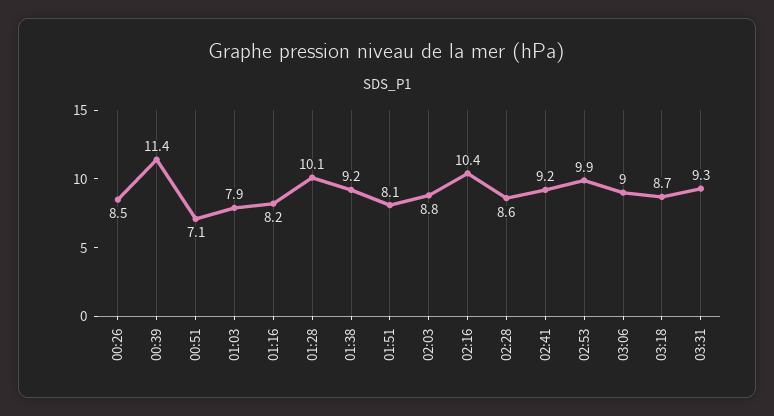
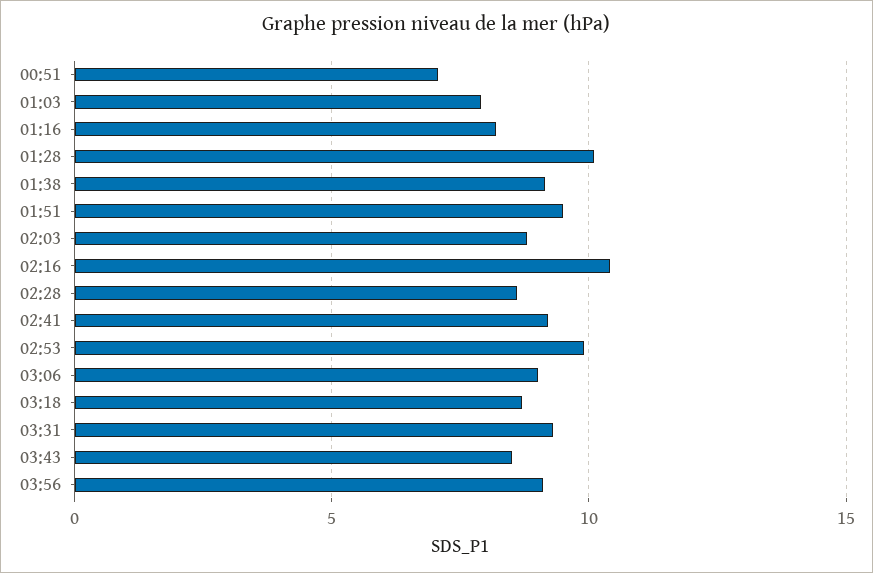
00:26: 8.5 -> none
00:39: 11.4 -> none
01:51: 8.1 -> 9.5
03:43: none -> 8.5
03:56: none -> 9

